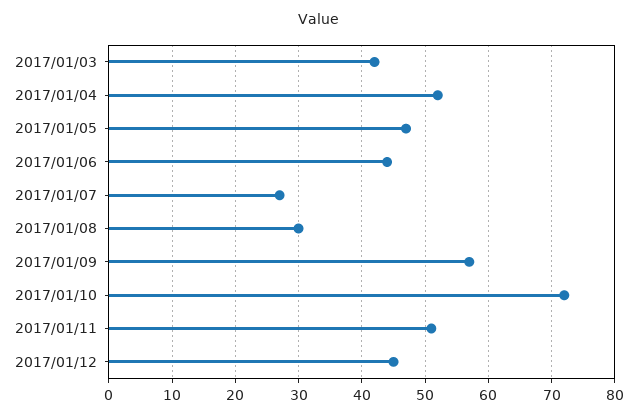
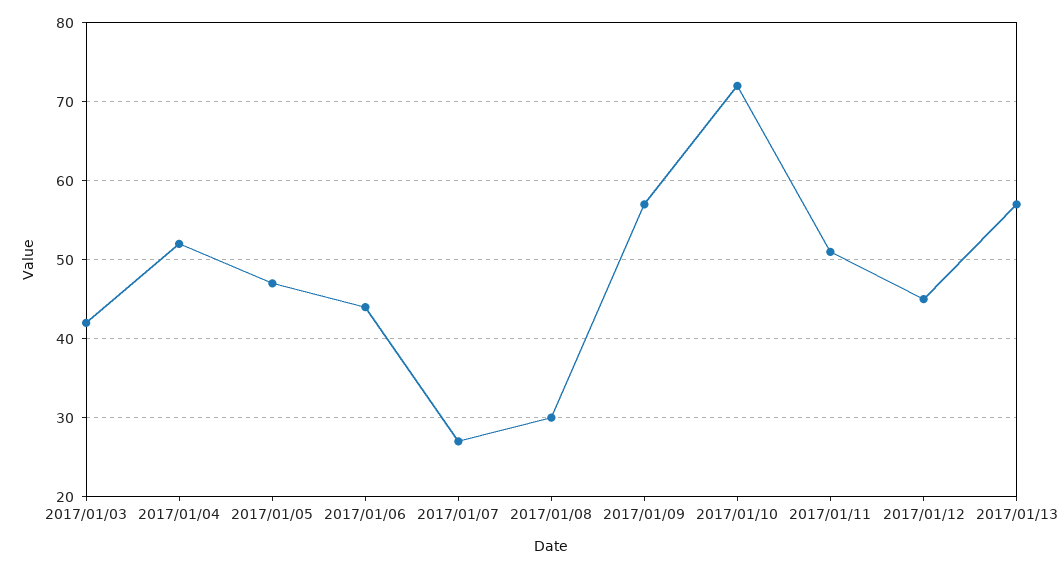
2017/01/13: none -> 57

